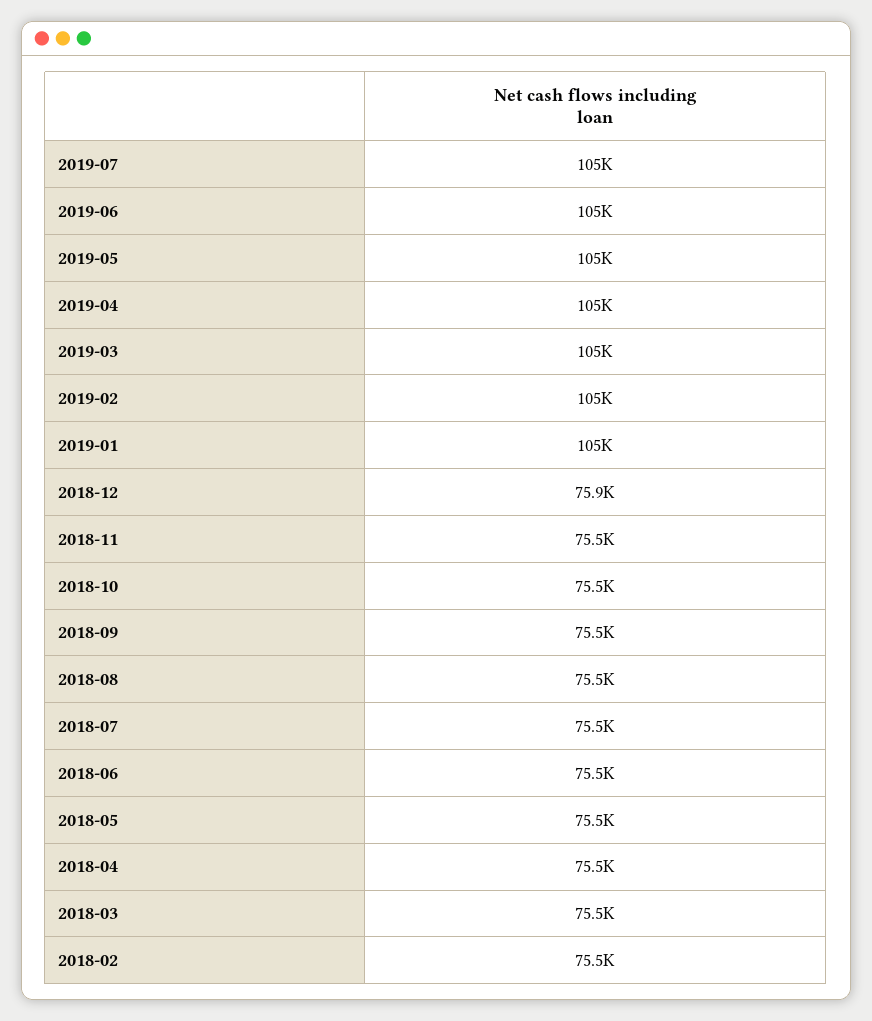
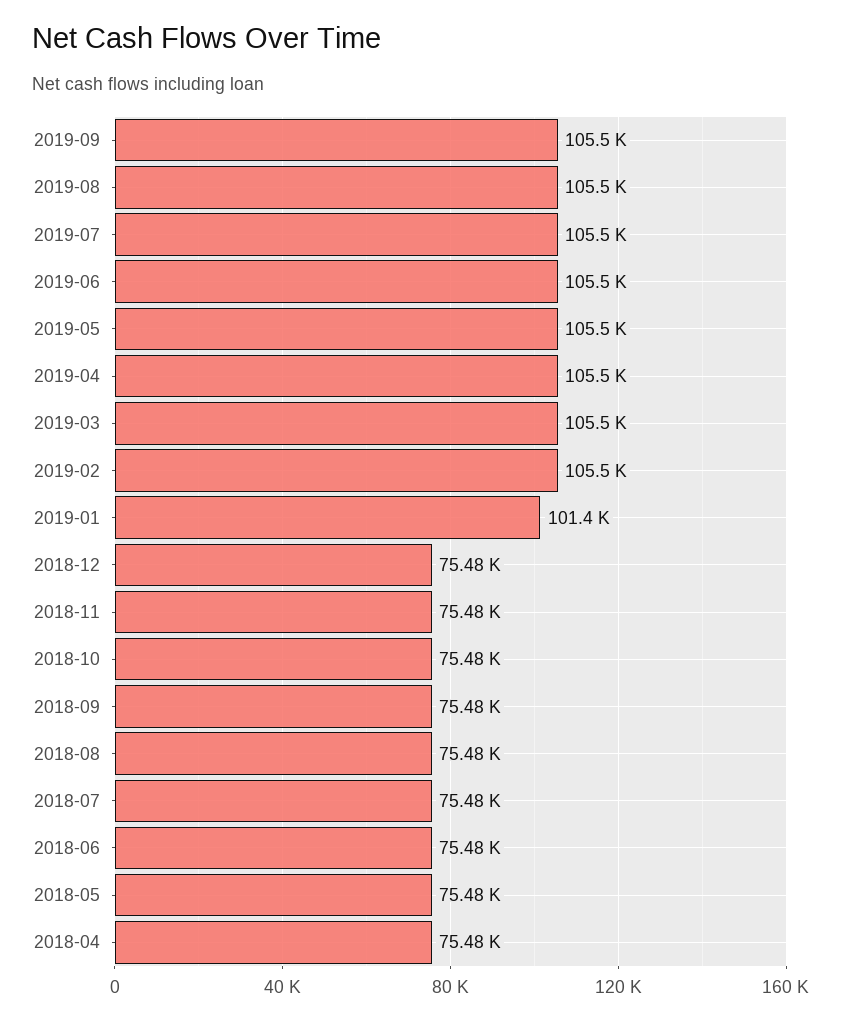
2019-01: 105000 -> 101400
2018-12: 75900 -> 75480
2018-03: 75500 -> none
2018-02: 75500 -> none
2019-09: none -> 105500
2019-08: none -> 105500

